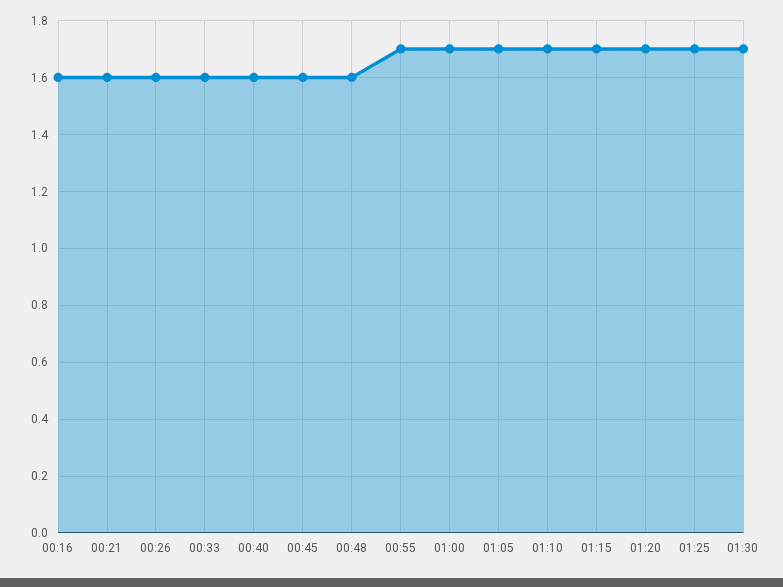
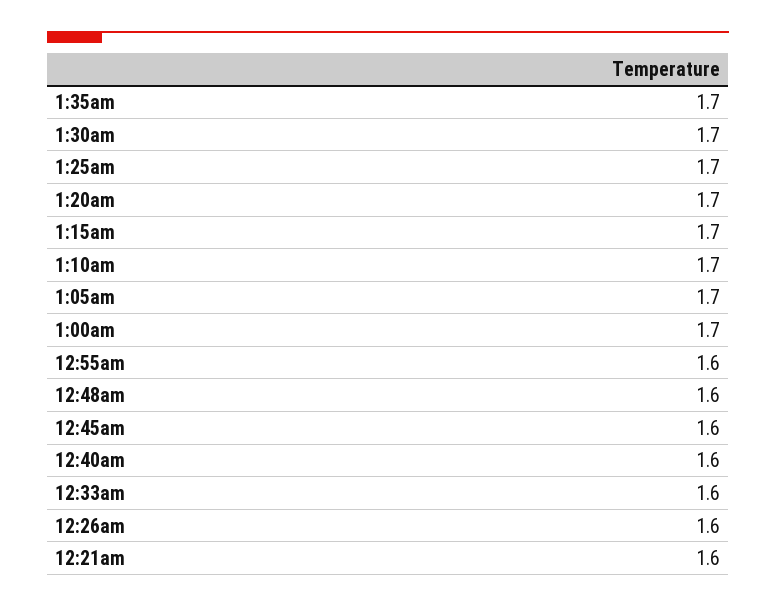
00:16: 1.6 -> none
00:55: 1.7 -> 1.6
1:35am: none -> 1.7

